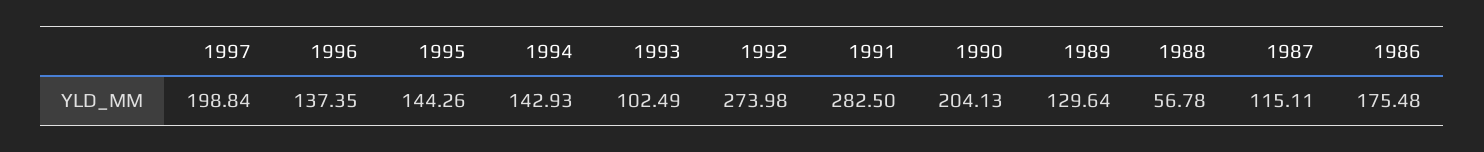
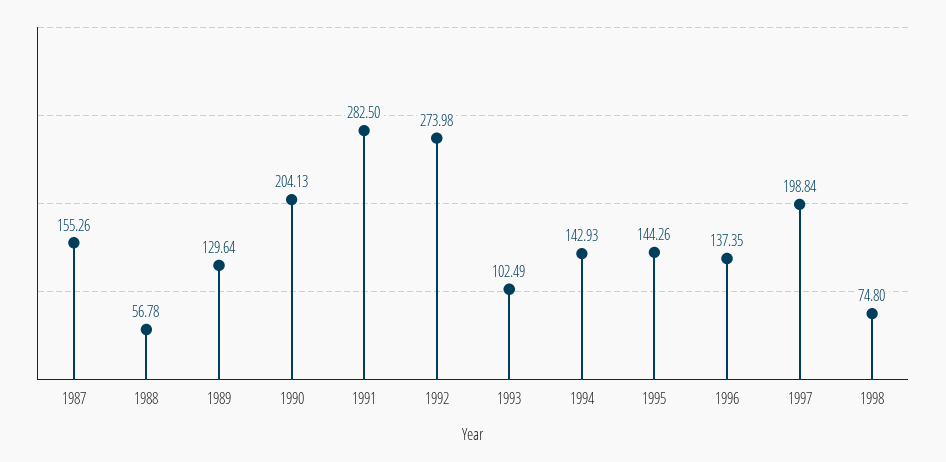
1987: 115.11 -> 155.26
1986: 175.48 -> none
1998: none -> 74.8

